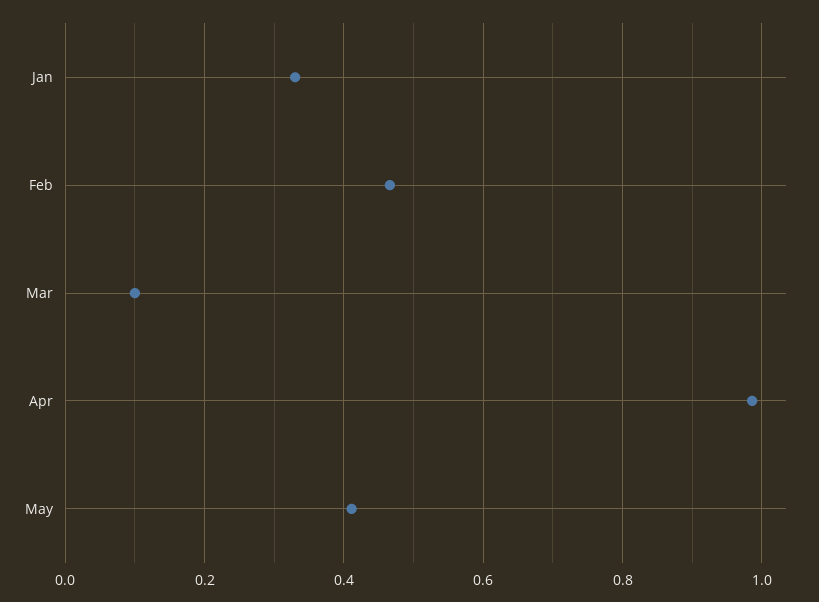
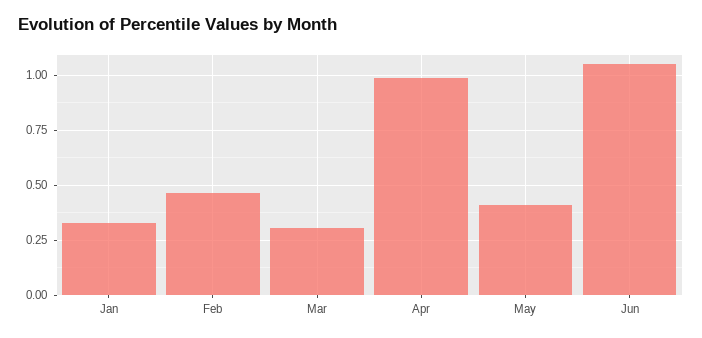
Mar: 0.1 -> 0.3
Jun: none -> 1.05

